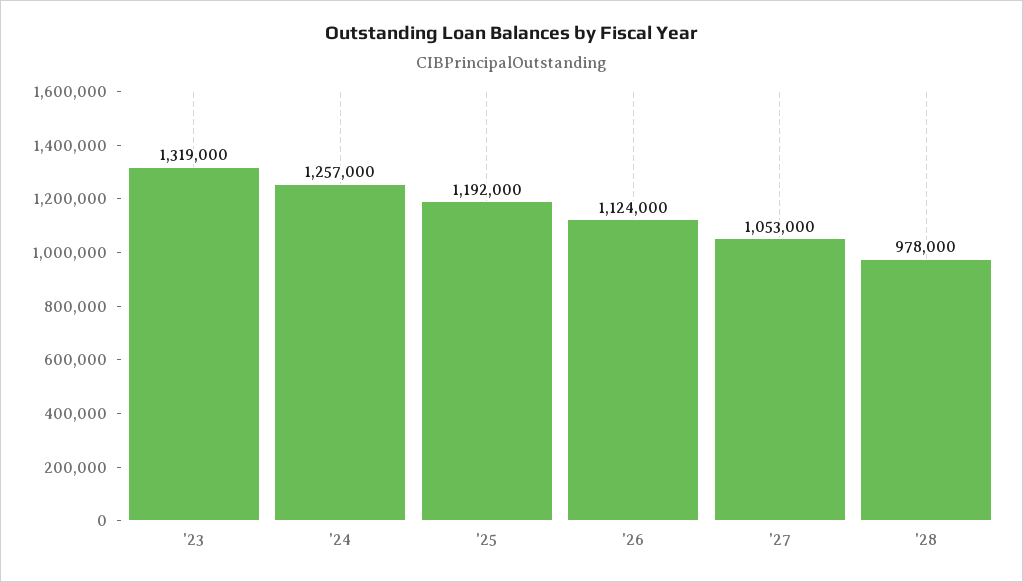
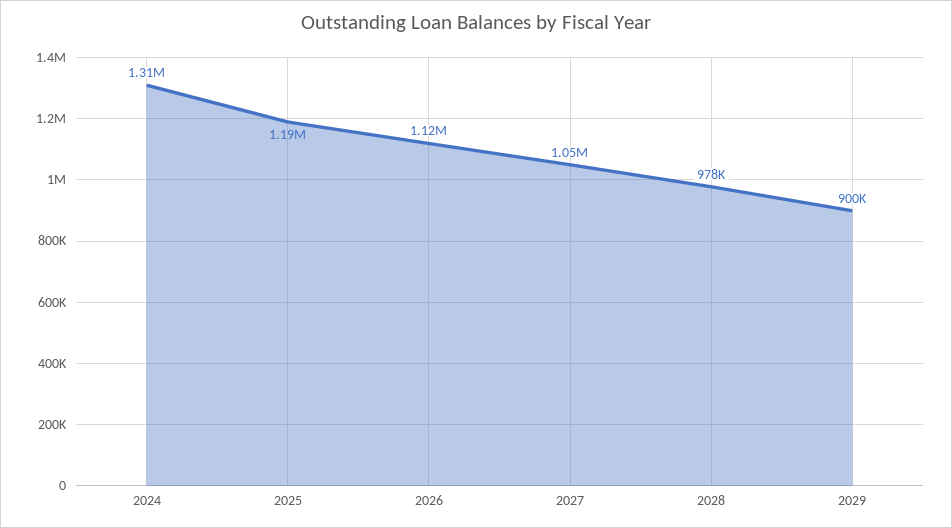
'23: 1319000 -> none
'24: 1257000 -> 1310000
2029: none -> 900000

